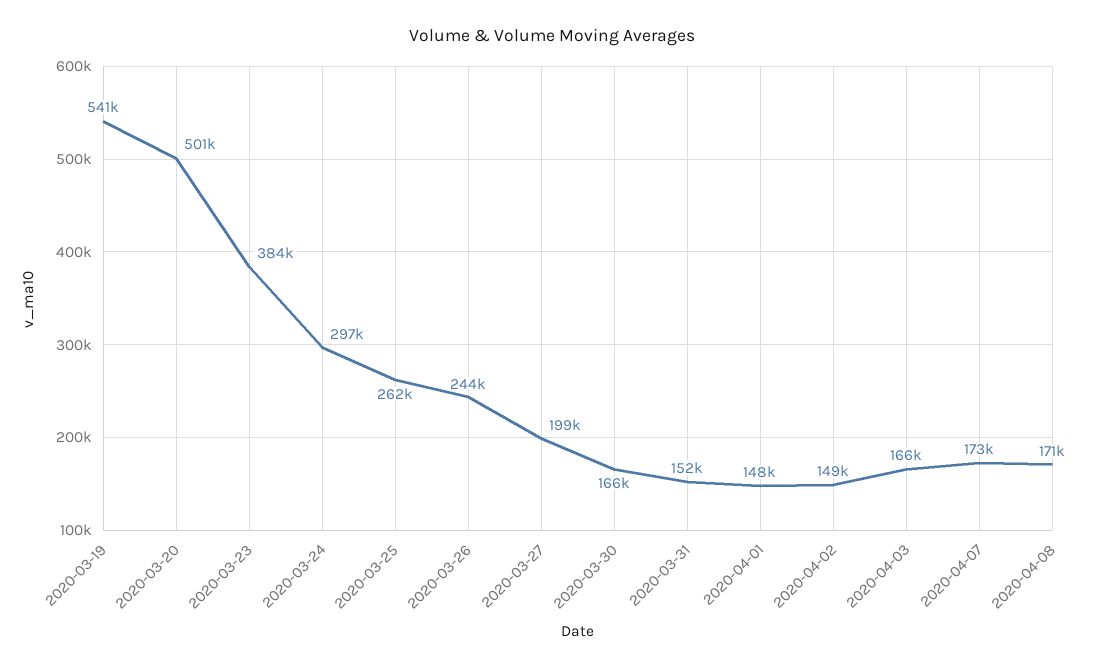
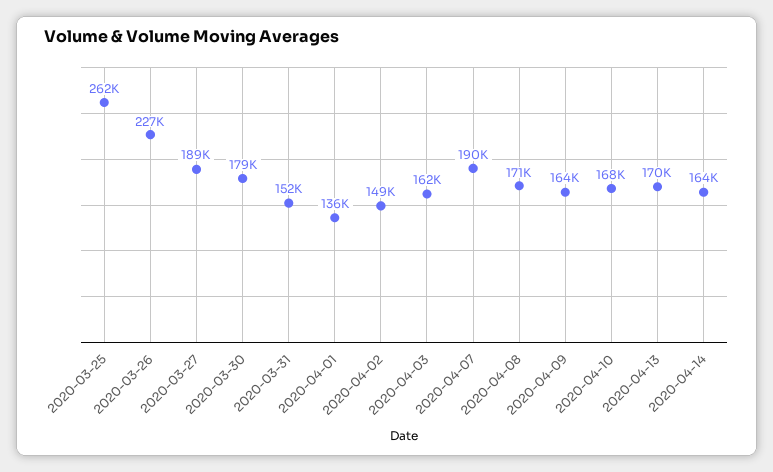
2020-03-19: 541000 -> none
2020-03-20: 501000 -> none
2020-03-23: 384000 -> none
2020-03-24: 297000 -> none
2020-03-26: 244000 -> 227000
2020-03-27: 199000 -> 189000
2020-03-30: 166000 -> 179000
2020-04-01: 148000 -> 136000
2020-04-03: 166000 -> 162000
2020-04-07: 173000 -> 190000
2020-04-09: none -> 164000
2020-04-10: none -> 168000
2020-04-13: none -> 170000
2020-04-14: none -> 164000

